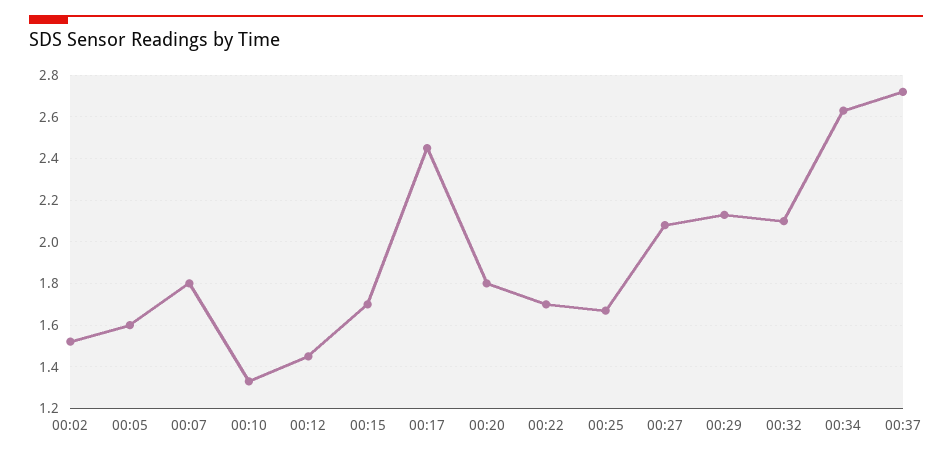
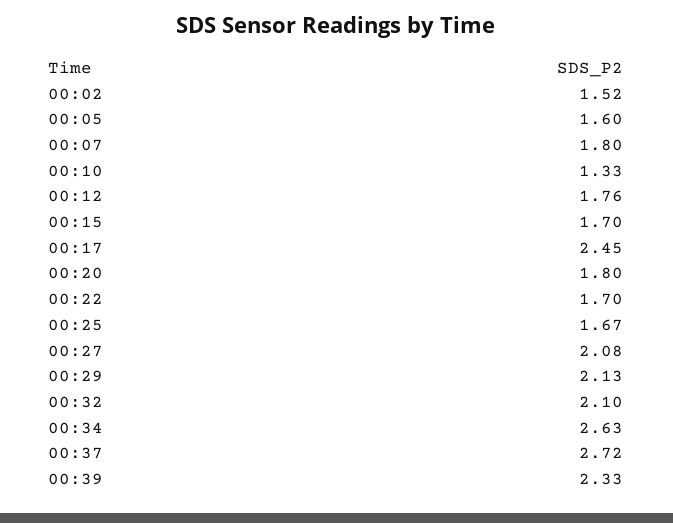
00:12: 1.45 -> 1.76
00:39: none -> 2.33

